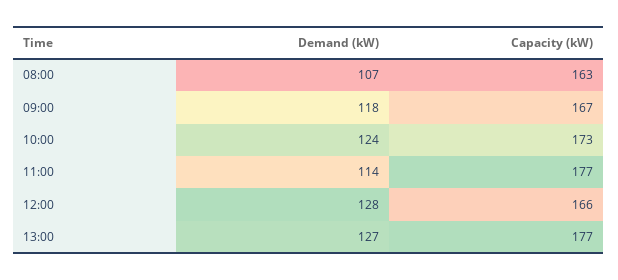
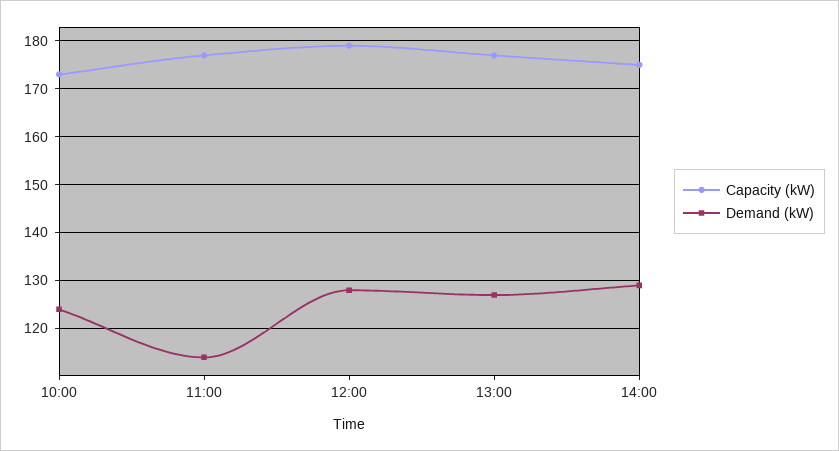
Demand (kW), 08:00: 107 -> none
Capacity (kW), 08:00: 163 -> none
Demand (kW), 09:00: 118 -> none
Capacity (kW), 09:00: 167 -> none
Capacity (kW), 12:00: 166 -> 180
Capacity (kW), 14:00: none -> 175
Demand (kW), 14:00: none -> 130

